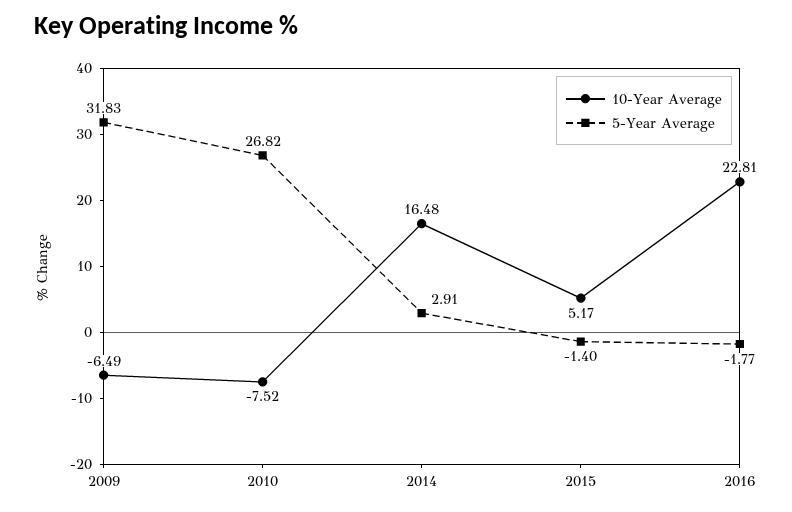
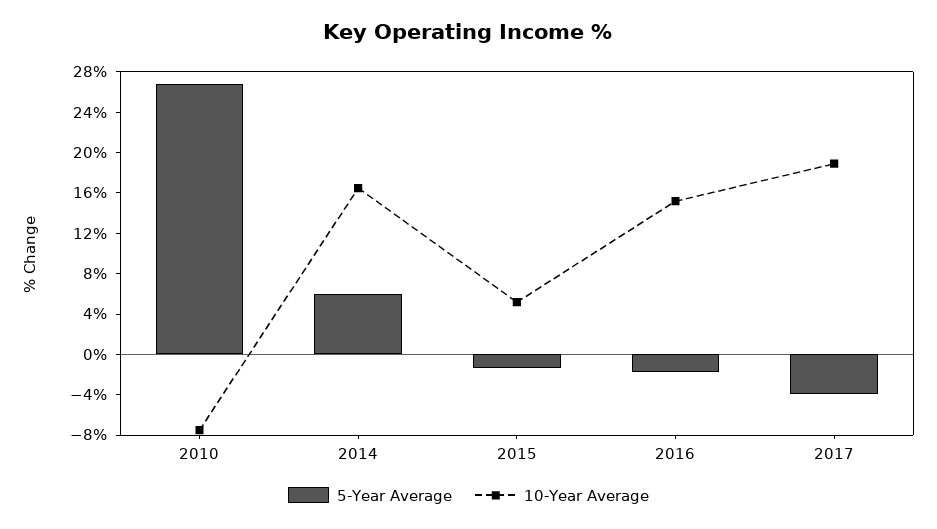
10-Year Average, 2009: -6.49 -> none
5-Year Average, 2009: 31.83 -> none
5-Year Average, 2014: 2.91 -> 6
10-Year Average, 2016: 22.81 -> 15
5-Year Average, 2017: none -> -4
10-Year Average, 2017: none -> 19

